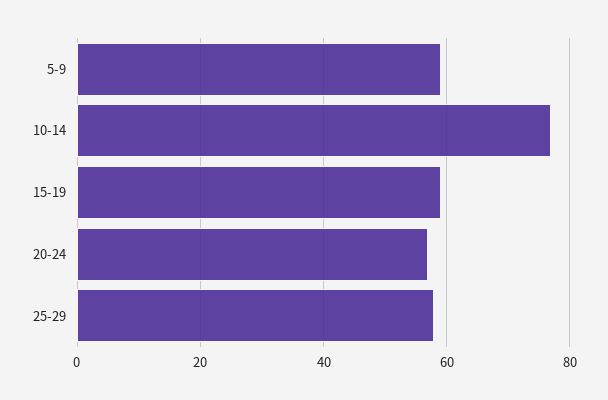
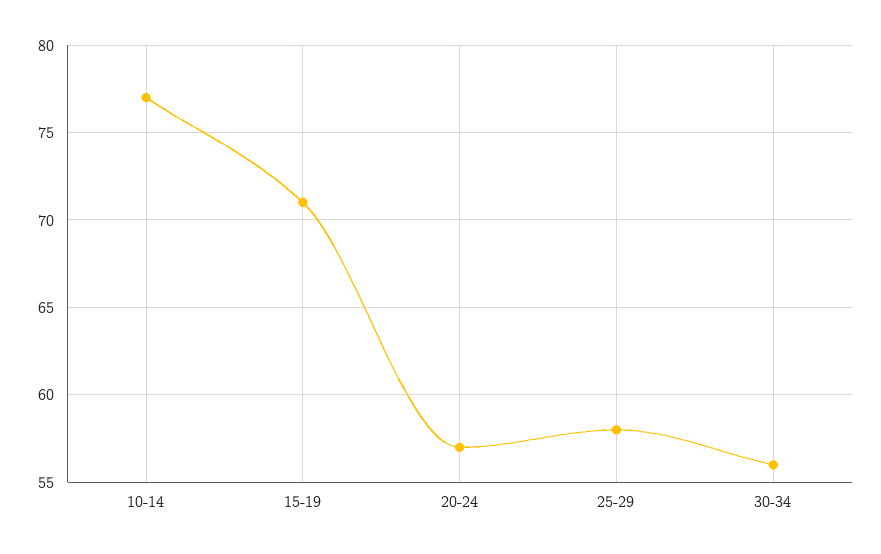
5-9: 60 -> none
15-19: 60 -> 71
30-34: none -> 56

